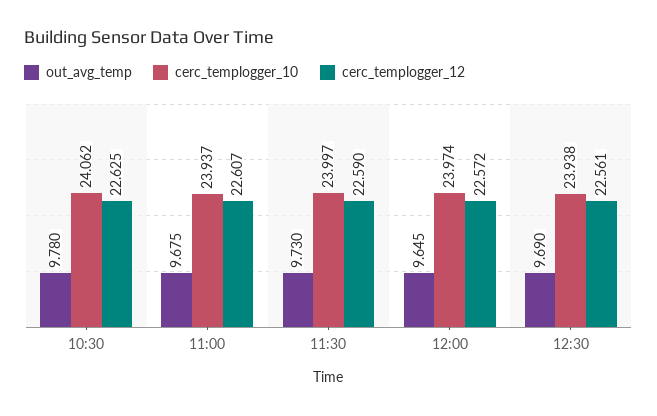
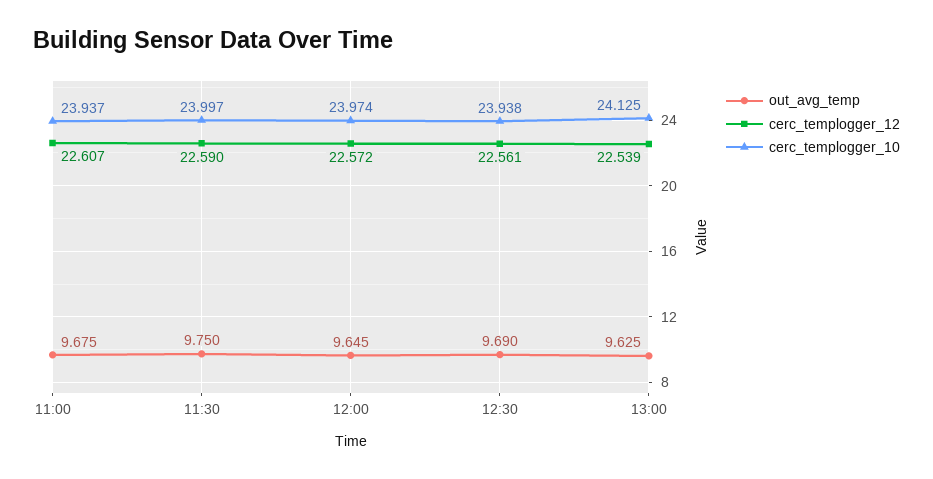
out_avg_temp, 10:30: 9.78 -> none
cerc_templogger_10, 10:30: 24.062 -> none
cerc_templogger_12, 10:30: 22.625 -> none
out_avg_temp, 11:30: 9.73 -> 9.75
out_avg_temp, 13:00: none -> 9.625
cerc_templogger_12, 13:00: none -> 22.539
cerc_templogger_10, 13:00: none -> 24.125

